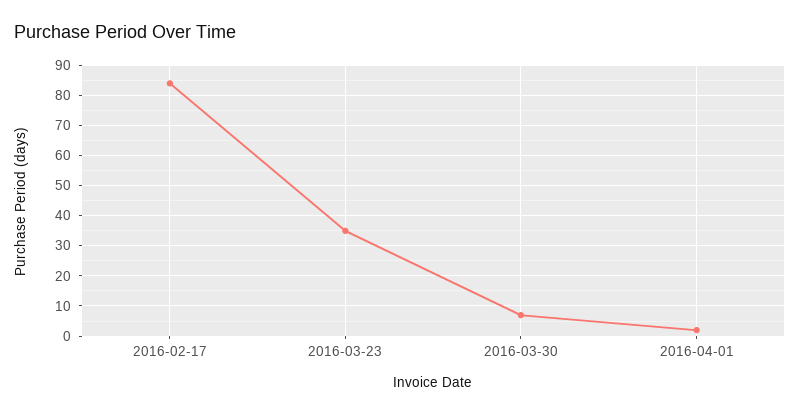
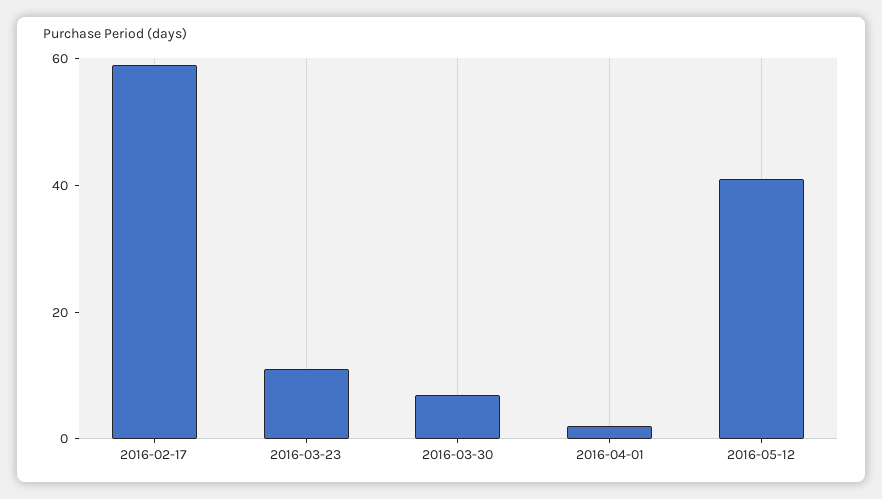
2016-02-17: 85 -> 60
2016-03-23: 35 -> 10
2016-05-12: none -> 40

